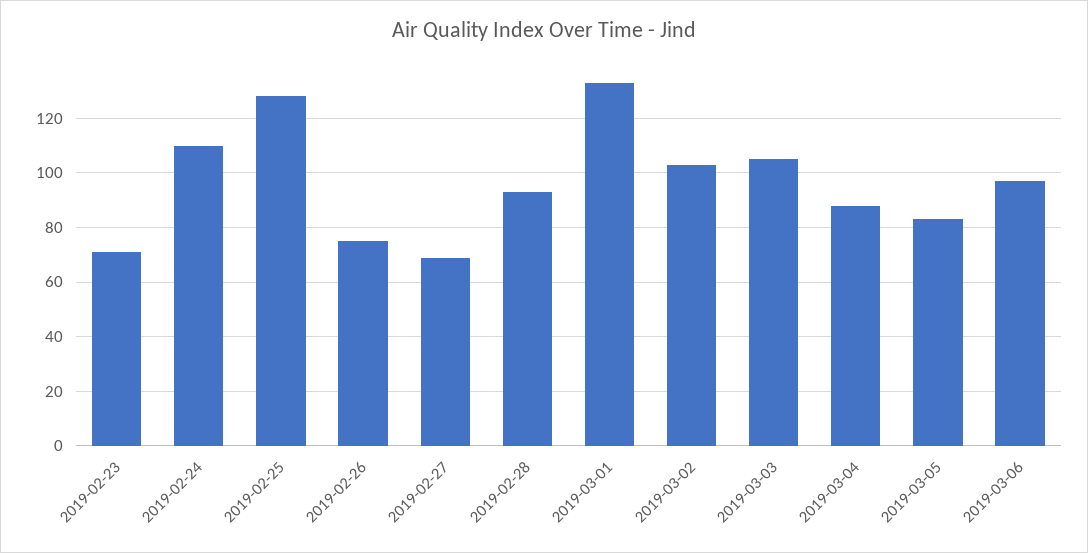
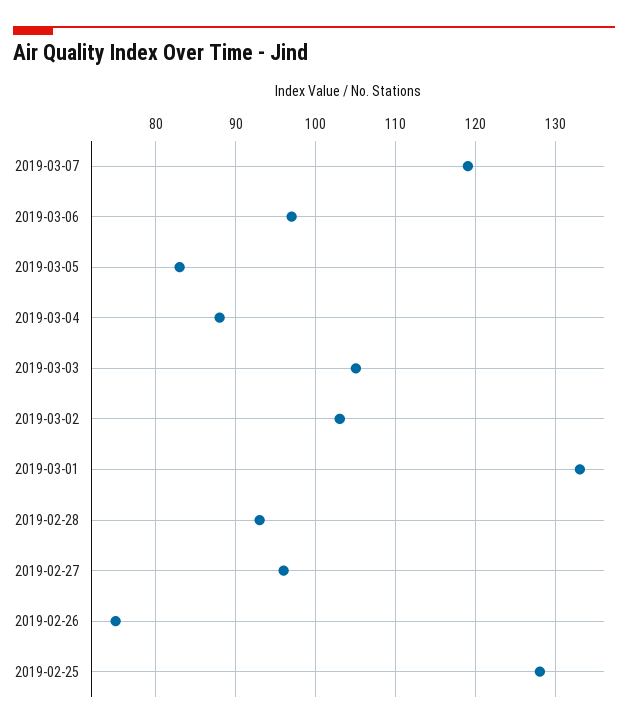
2019-02-23: 70 -> none
2019-02-24: 110 -> none
2019-02-27: 70 -> 96
2019-03-07: none -> 119

